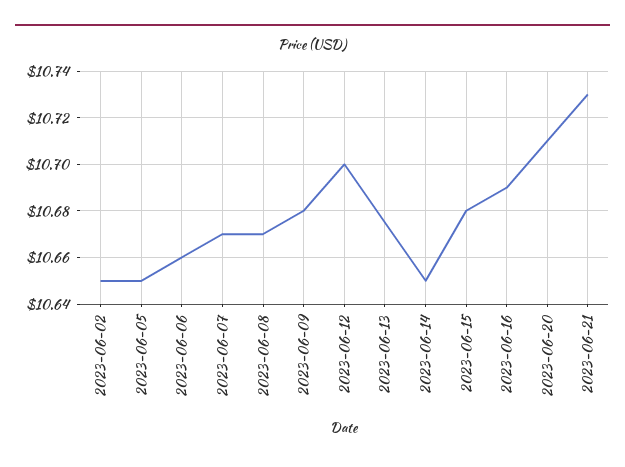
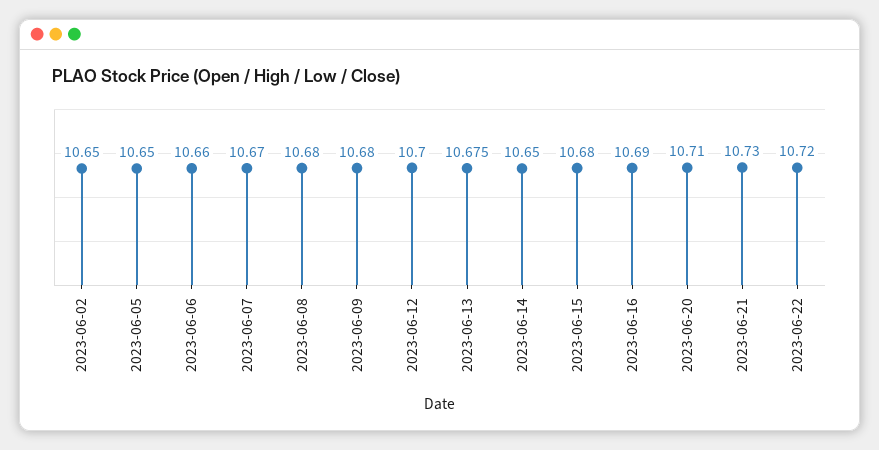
2023-06-08: 10.67 -> 10.68
2023-06-22: none -> 10.72

